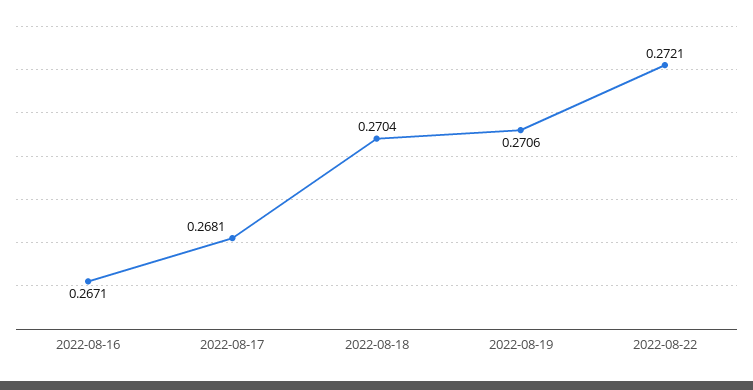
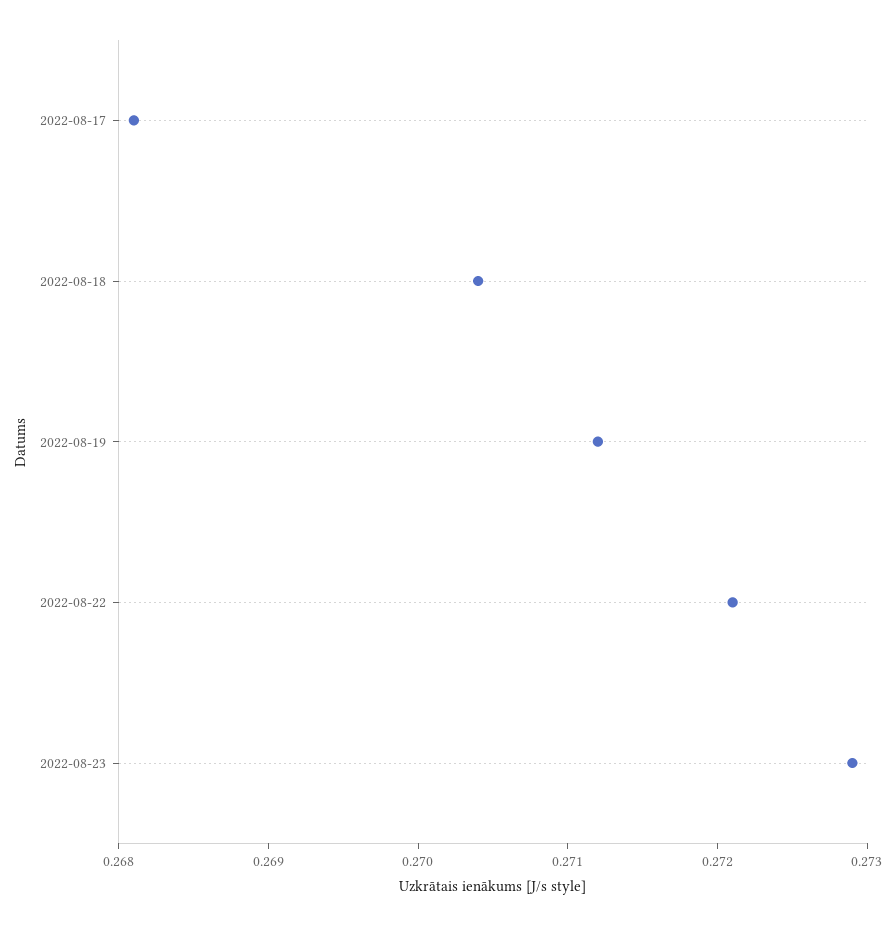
2022-08-16: 0.2671 -> none
2022-08-19: 0.2706 -> 0.2712
2022-08-23: none -> 0.2729

